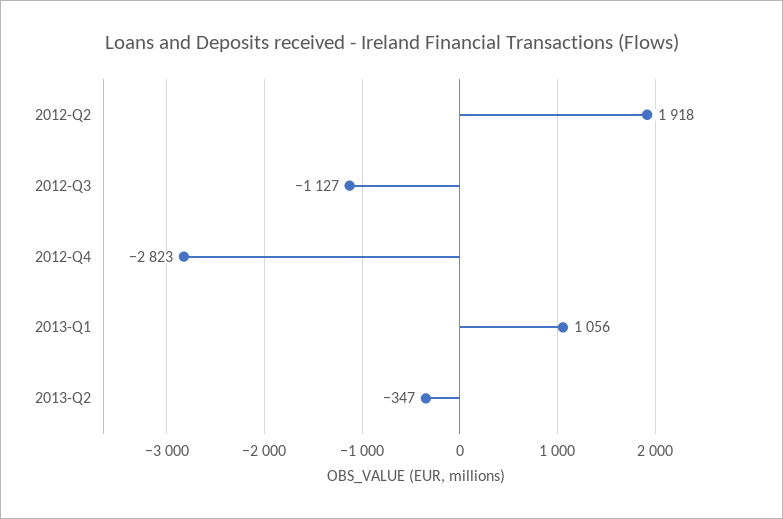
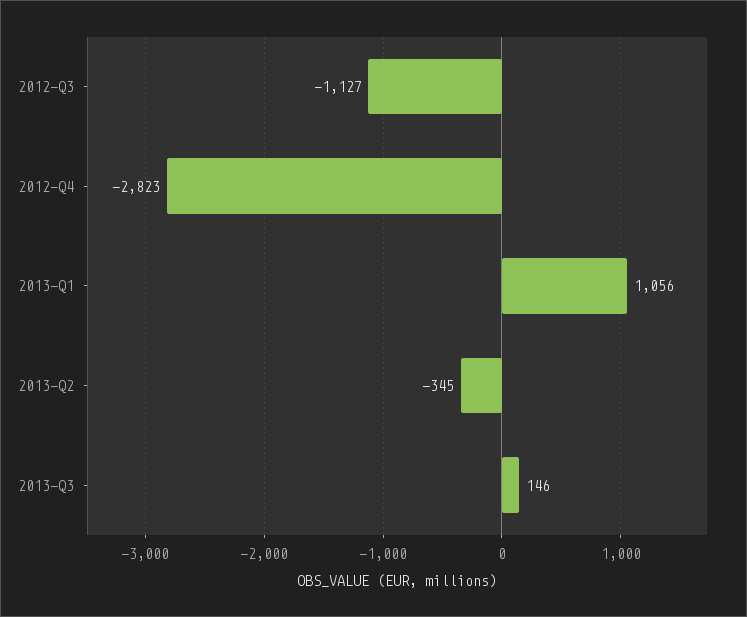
2012-Q2: 1918 -> none
2013-Q2: -347 -> -345
2013-Q3: none -> 146

